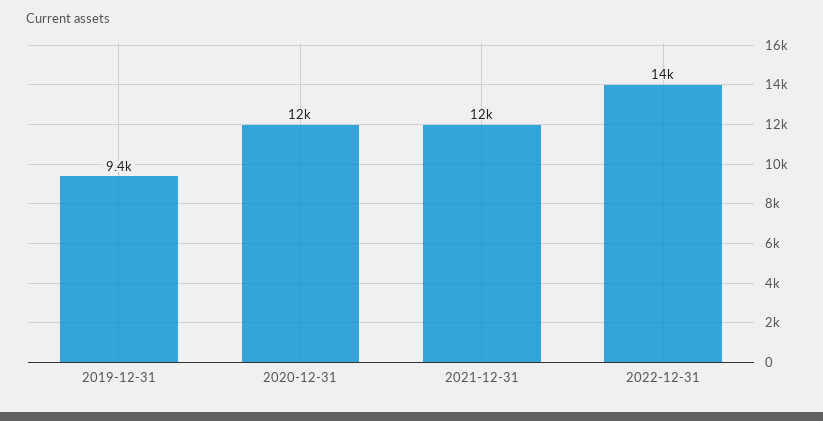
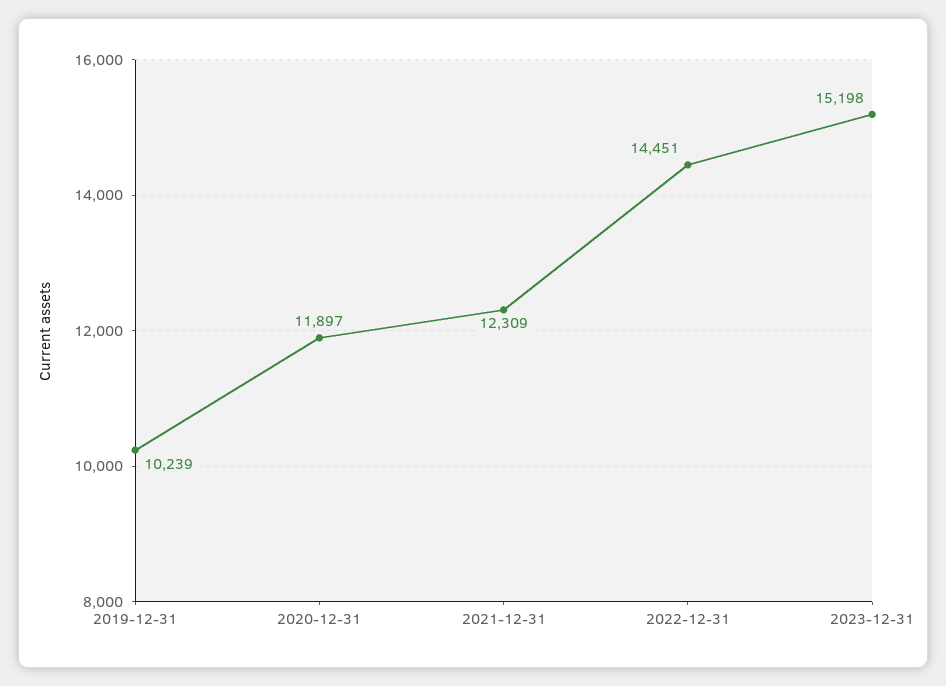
2019-12-31: 9400 -> 10239
2023-12-31: none -> 15198

